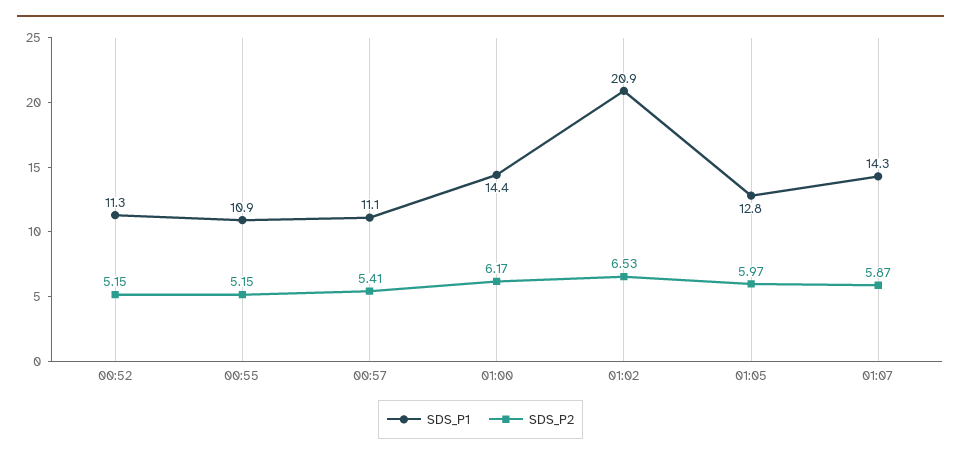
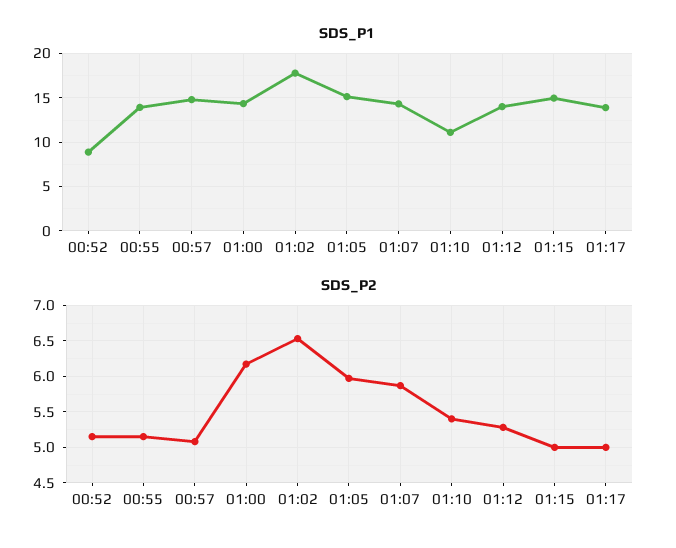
SDS_P1, 00:52: 11.3 -> 9
SDS_P1, 00:55: 10.9 -> 14
SDS_P1, 00:57: 11.1 -> 15
SDS_P2, 00:57: 5.41 -> 5.1
SDS_P1, 01:02: 20.9 -> 18
SDS_P1, 01:05: 12.8 -> 15
SDS_P1, 01:10: none -> 11
SDS_P1, 01:12: none -> 14
SDS_P1, 01:15: none -> 15
SDS_P1, 01:17: none -> 14
SDS_P2, 01:10: none -> 5.4
SDS_P2, 01:12: none -> 5.3
SDS_P2, 01:15: none -> 5
SDS_P2, 01:17: none -> 5

